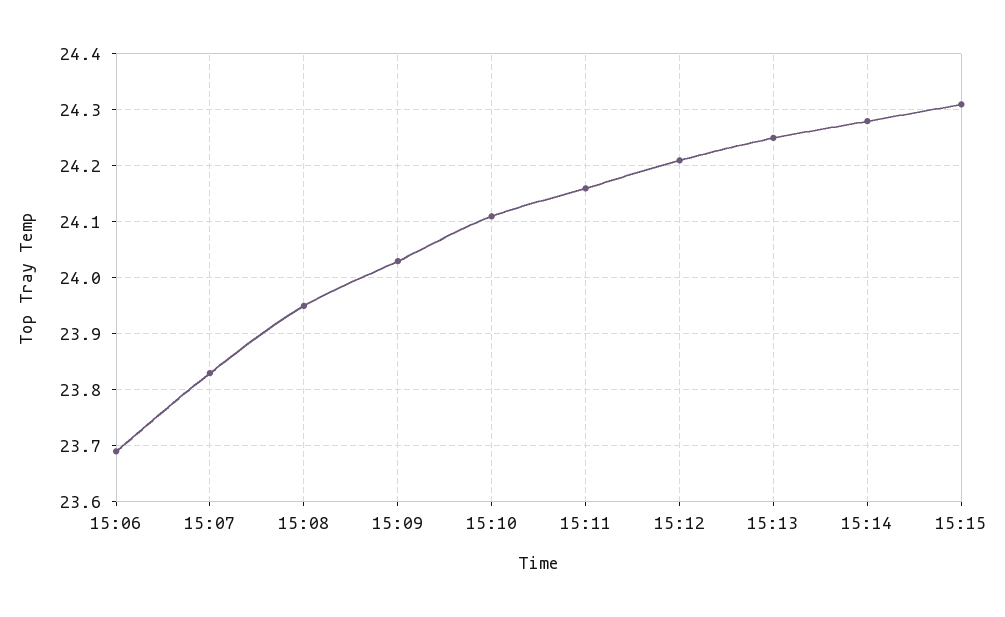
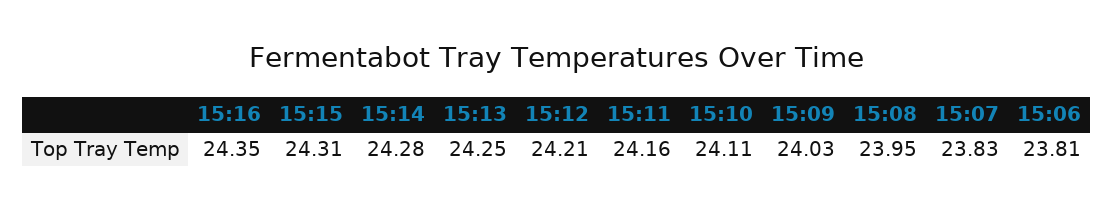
15:06: 23.7 -> 23.81
15:16: none -> 24.35

